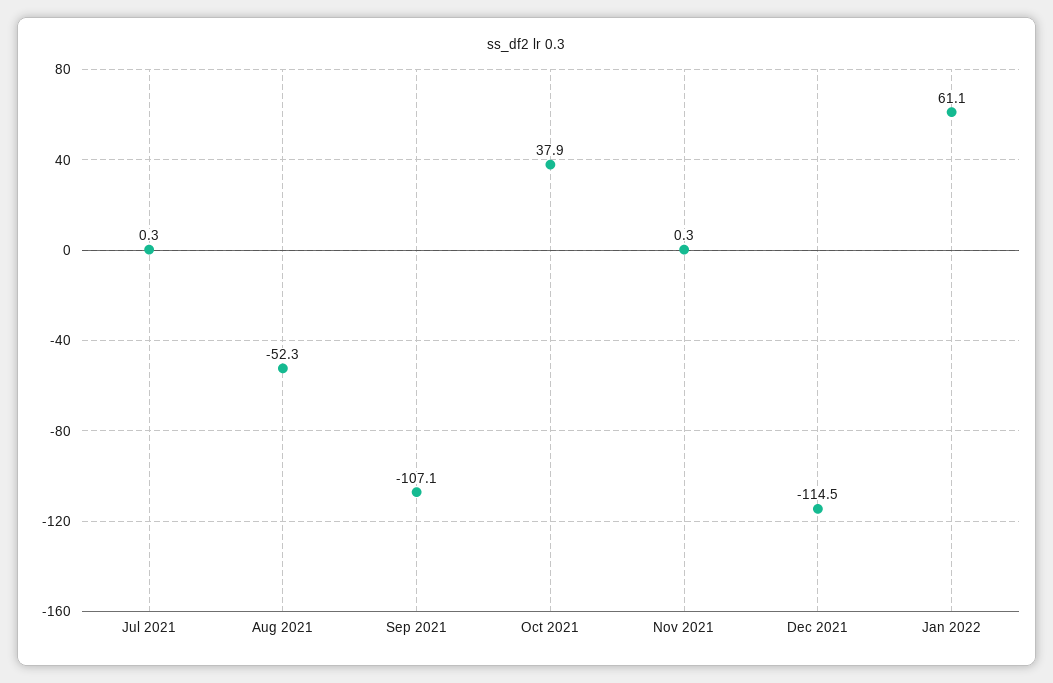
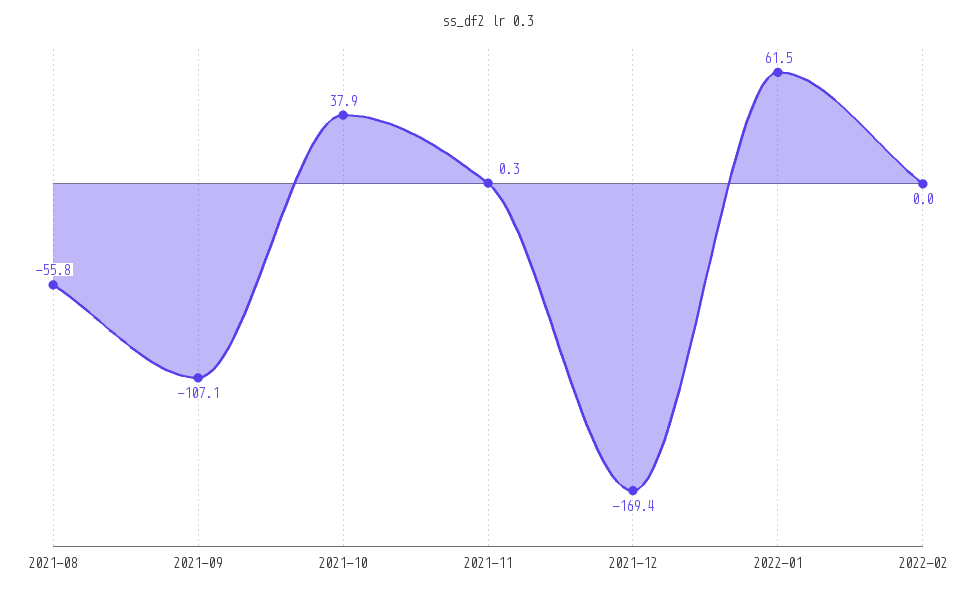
Jul 2021: 0.3 -> none
Aug 2021: -52.3 -> -55.8
Dec 2021: -114.5 -> -169.4
Jan 2022: 61.1 -> 61.5
2022-02: none -> 0

